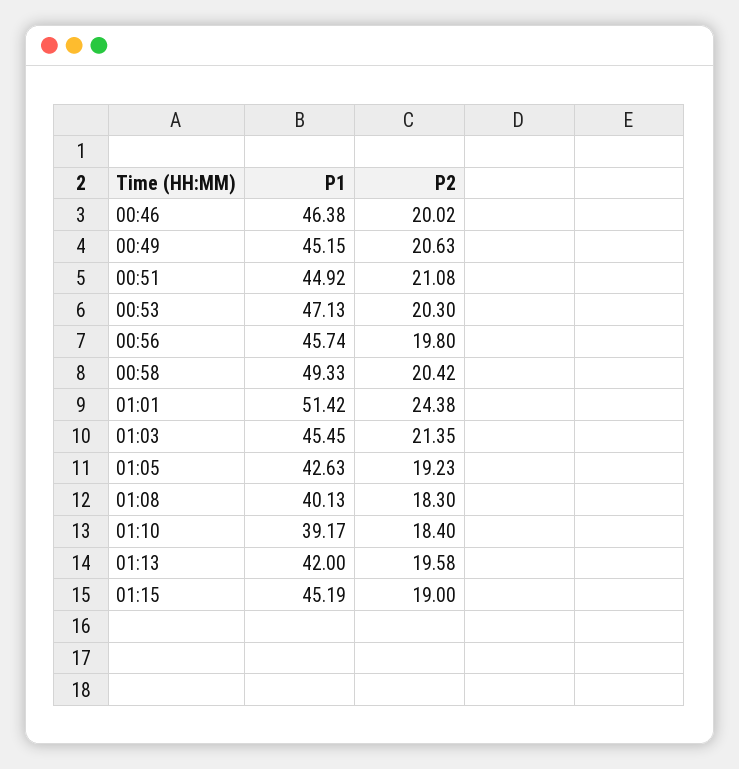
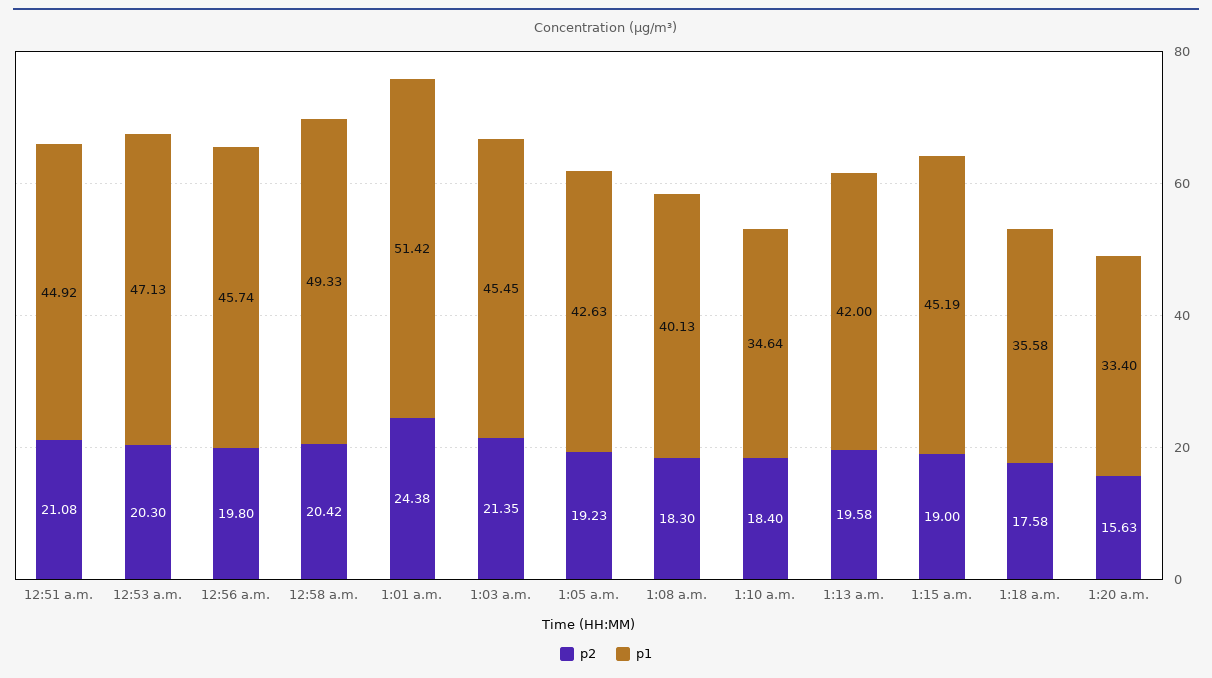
P1, 00:46: 46.38 -> none
P2, 00:46: 20.02 -> none
P1, 00:49: 45.15 -> none
P2, 00:49: 20.63 -> none
P1, 01:10: 39.17 -> 34.64
P2, 1:18 a.m.: none -> 17.58
P1, 1:18 a.m.: none -> 35.58
P2, 1:20 a.m.: none -> 15.63
P1, 1:20 a.m.: none -> 33.4

